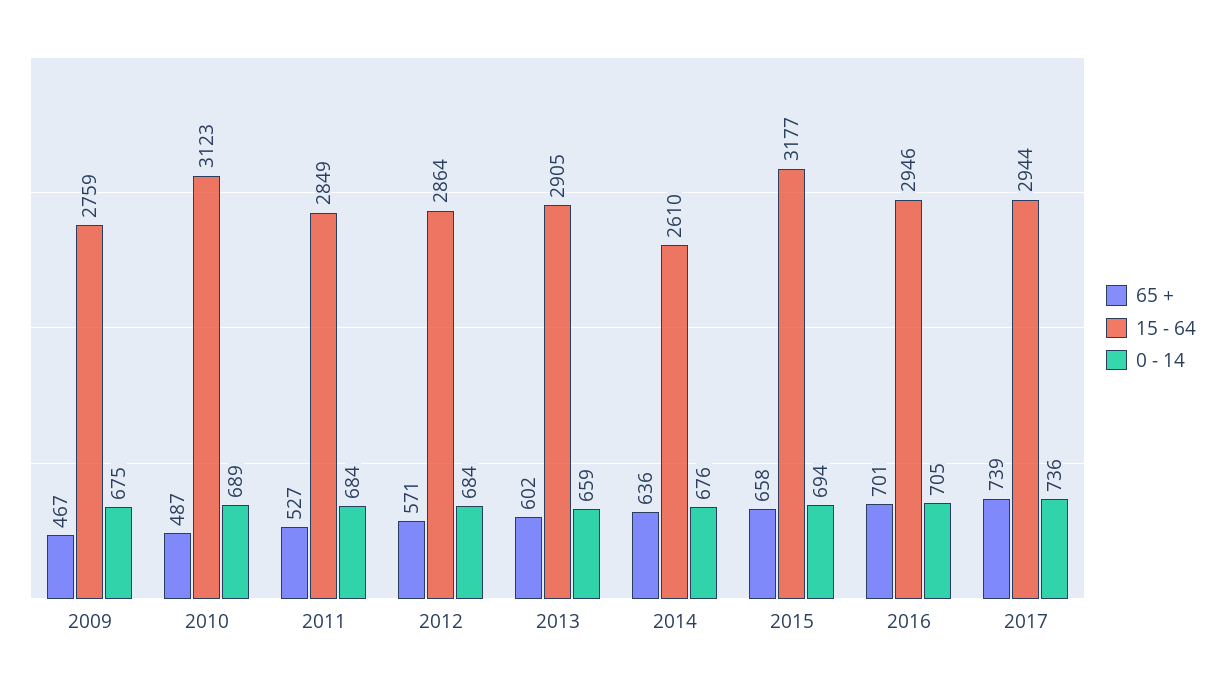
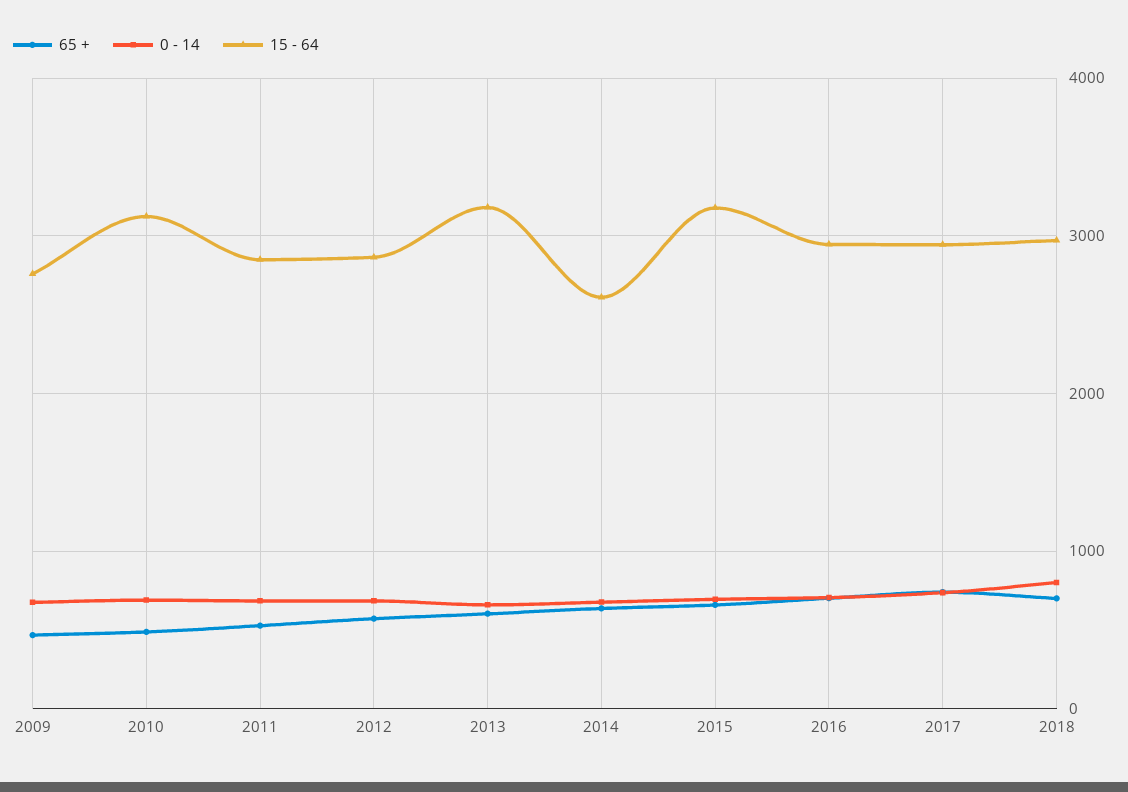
15 - 64, 2013: 2905 -> 3200
65 +, 2018: none -> 700
0 - 14, 2018: none -> 800
15 - 64, 2018: none -> 3000

